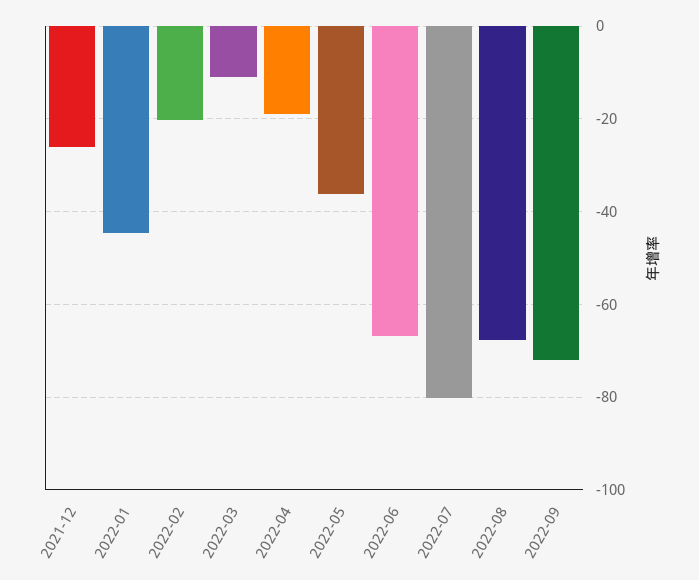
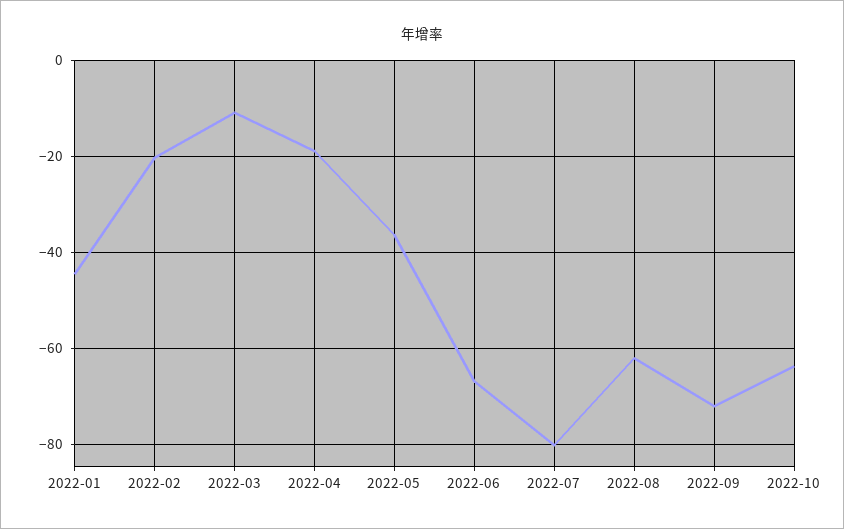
2021-12: -26 -> none
2022-08: -68 -> -62
2022-10: none -> -64

